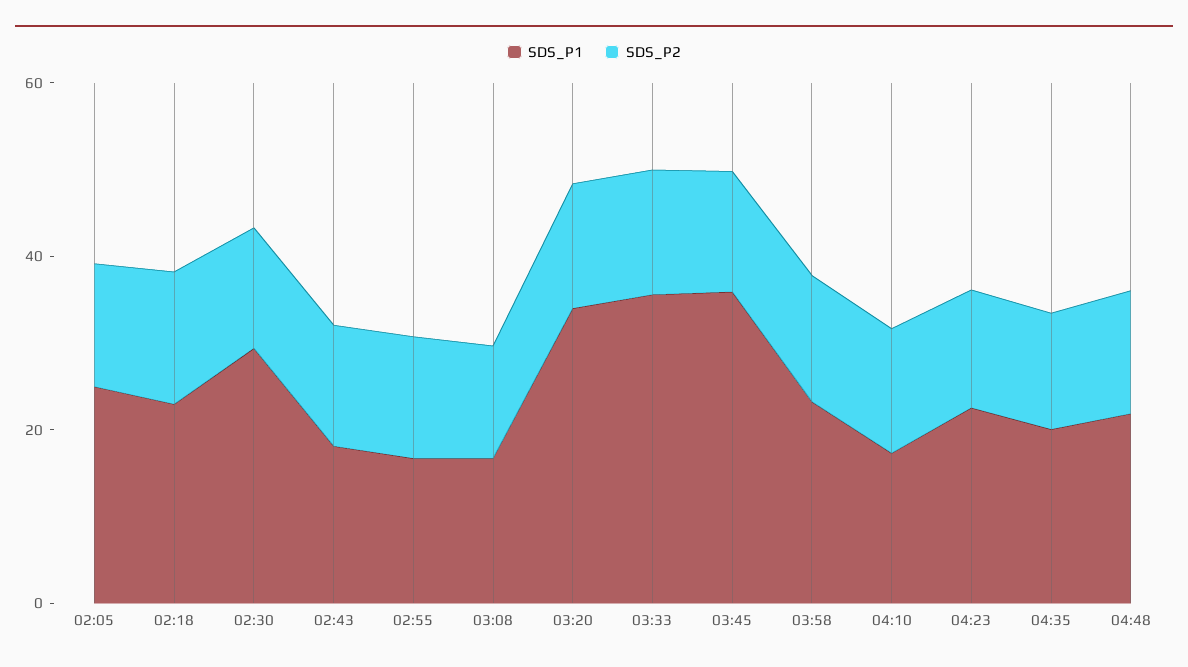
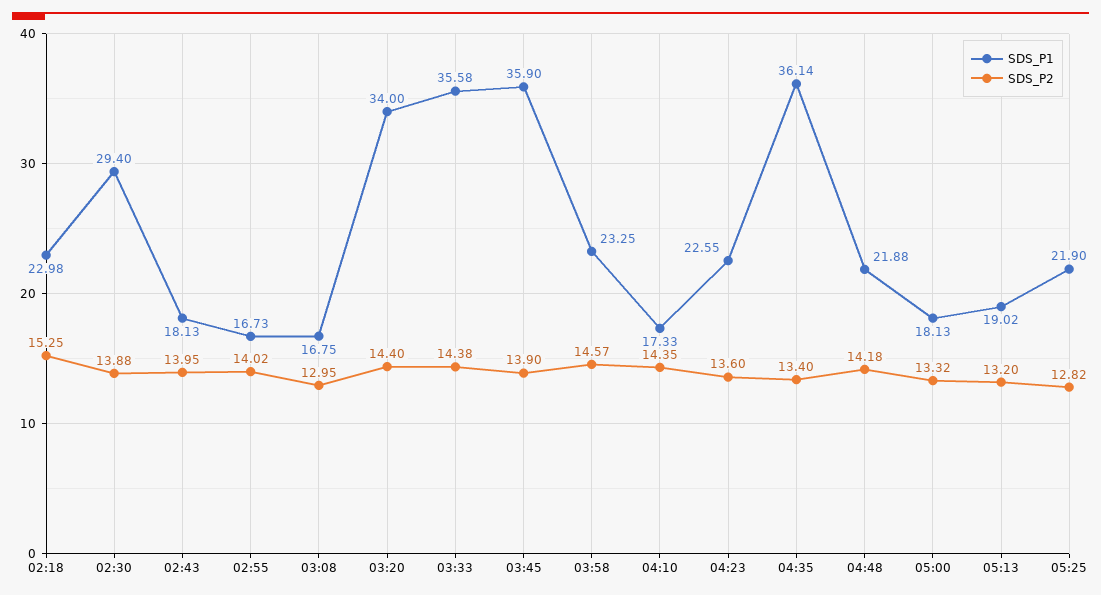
SDS_P1, 02:05: 25 -> none
SDS_P2, 02:05: 15 -> none
SDS_P1, 04:35: 20 -> 36.14
SDS_P1, 05:00: none -> 18.13
SDS_P2, 05:00: none -> 13.32
SDS_P1, 05:13: none -> 19.02
SDS_P2, 05:13: none -> 13.2
SDS_P1, 05:25: none -> 21.9
SDS_P2, 05:25: none -> 12.82

